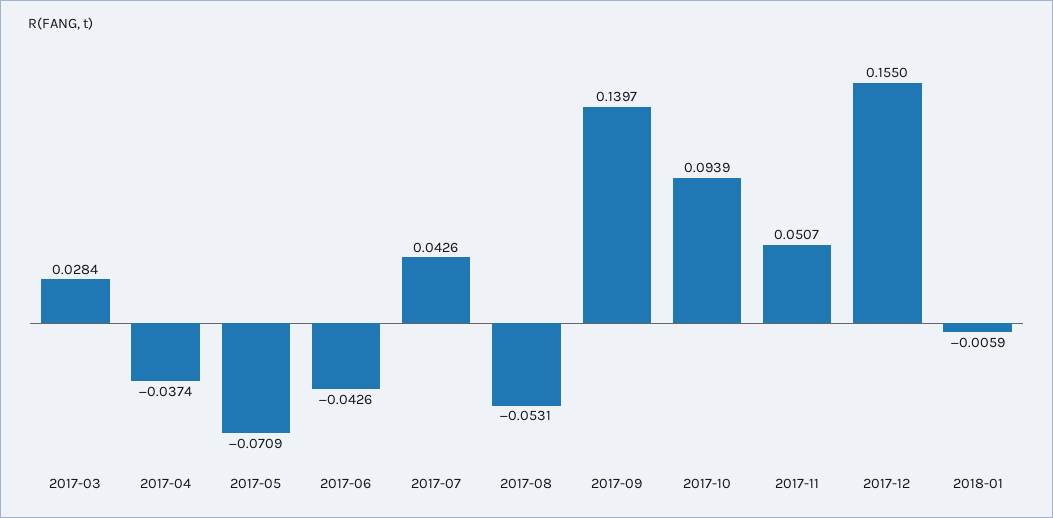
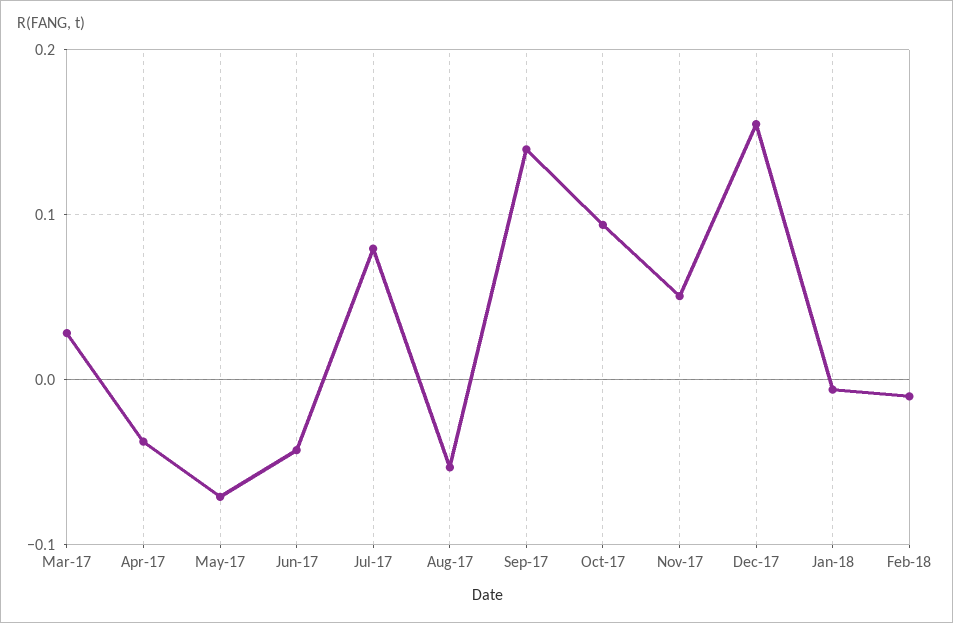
2017-07: 0.0426 -> 0.08
Feb-18: none -> -0.01

